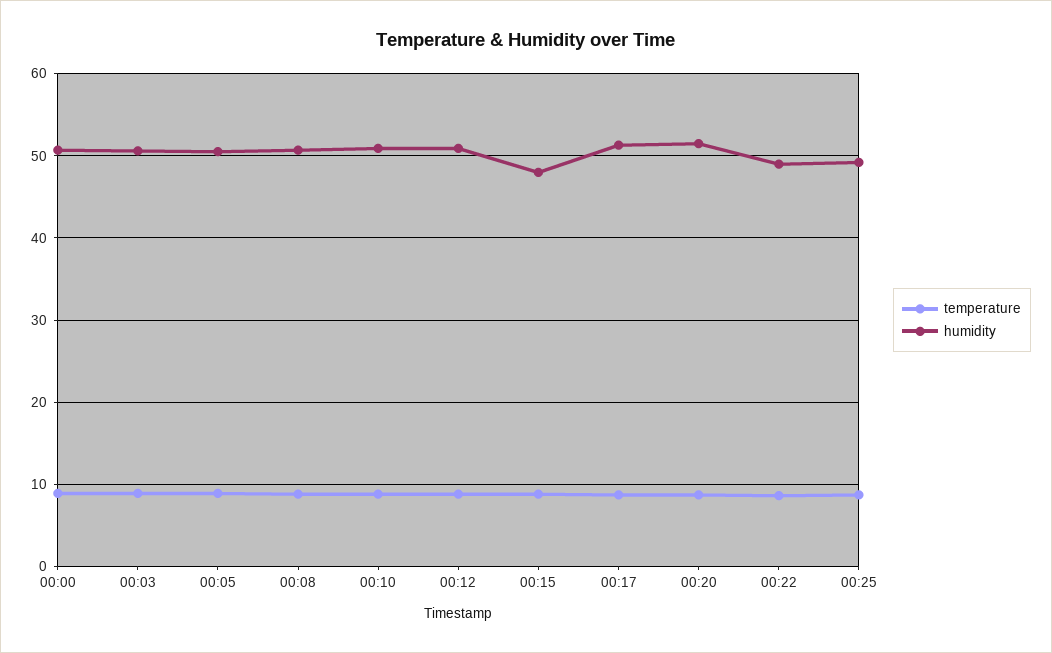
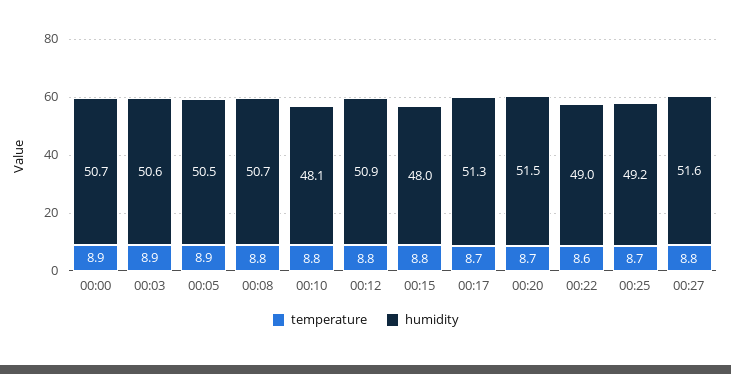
humidity, 00:10: 51 -> 48.1
temperature, 00:27: none -> 8.8
humidity, 00:27: none -> 51.6

